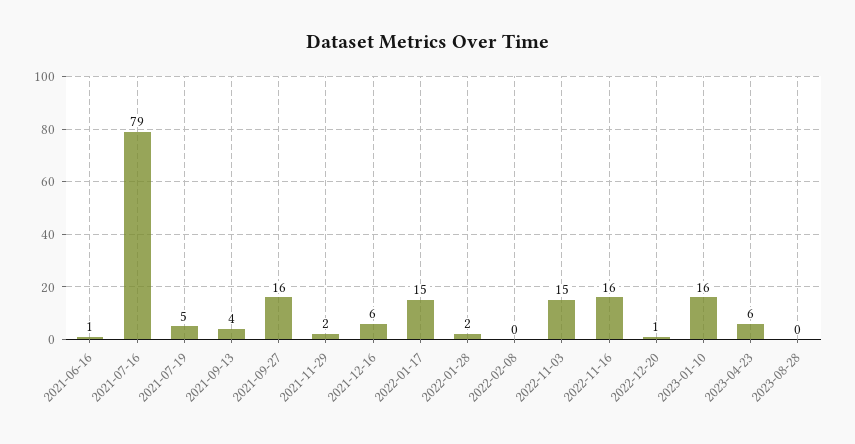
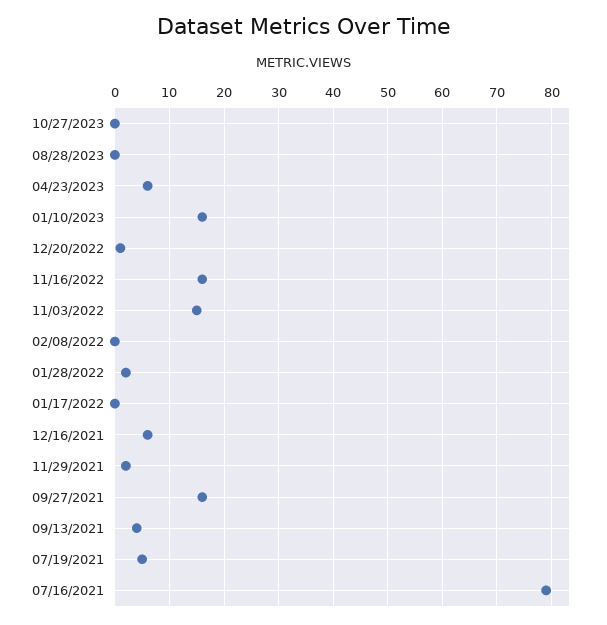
2021-06-16: 1 -> none
2022-01-17: 15 -> 0
10/27/2023: none -> 0

